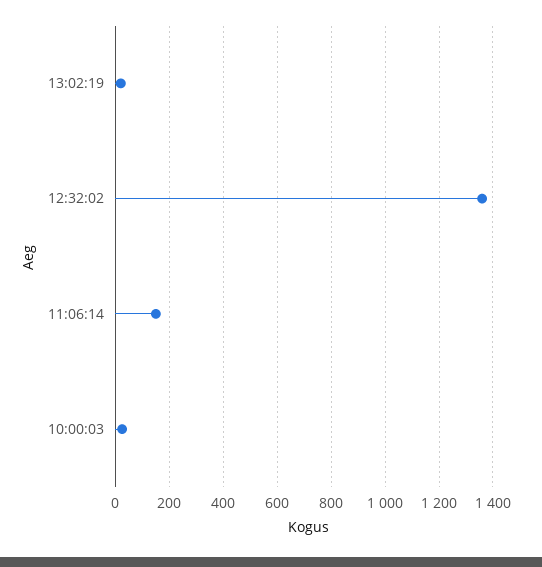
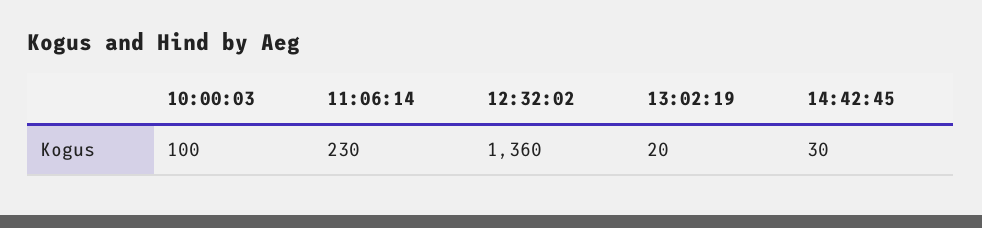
11:06:14: 150 -> 230
10:00:03: 25 -> 100
14:42:45: none -> 30

